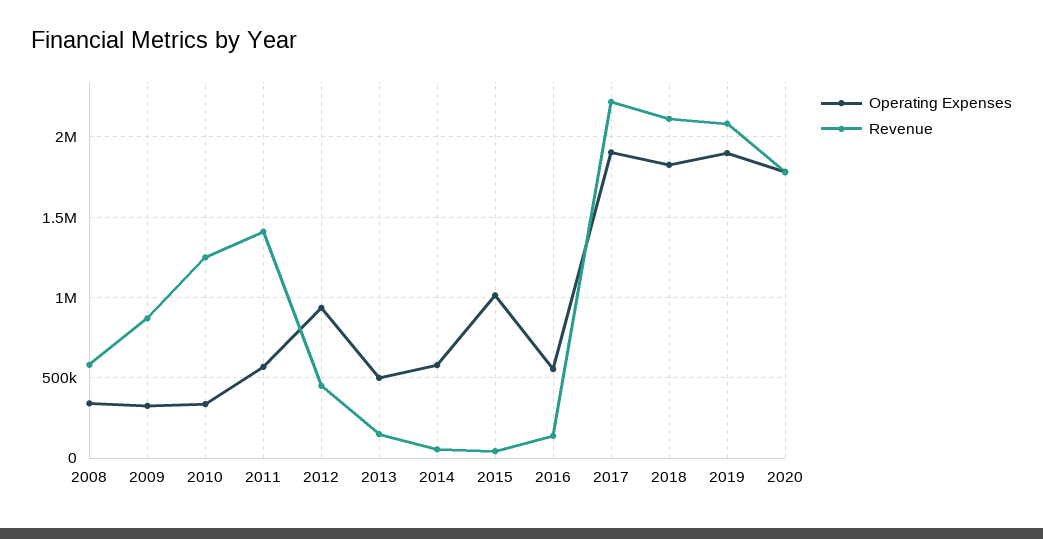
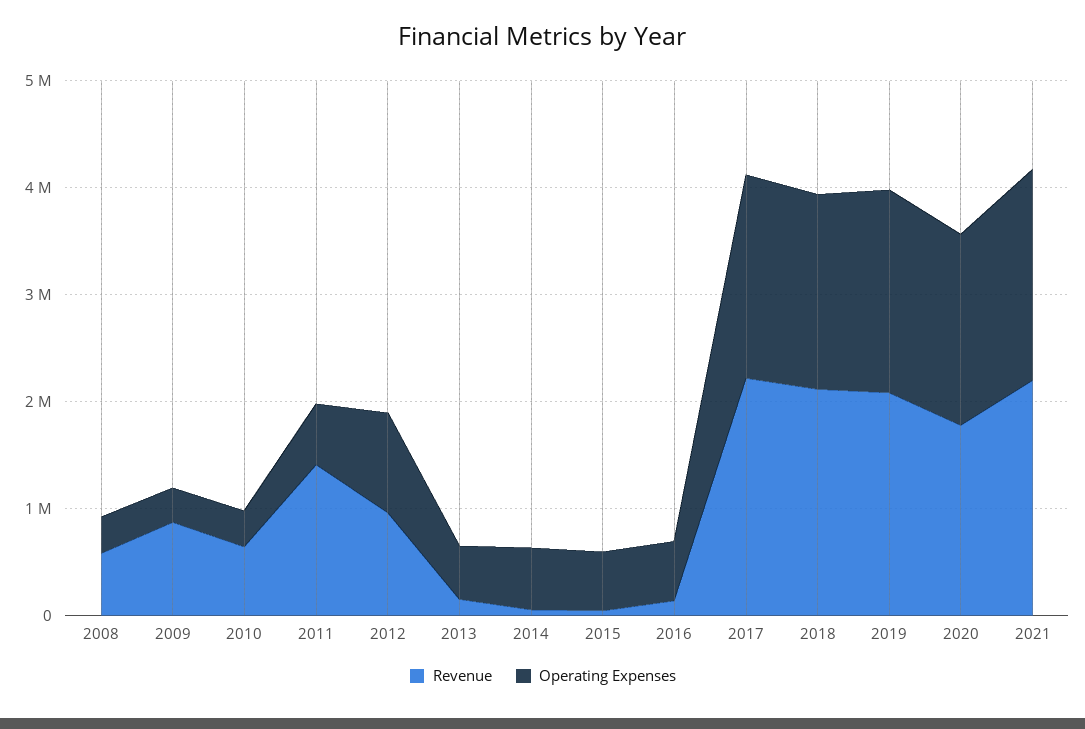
Revenue, 2010: 1250000 -> 600000
Revenue, 2012: 450000 -> 1000000
Operating Expenses, 2015: 1000000 -> 600000
Revenue, 2021: none -> 2200000
Operating Expenses, 2021: none -> 2000000

